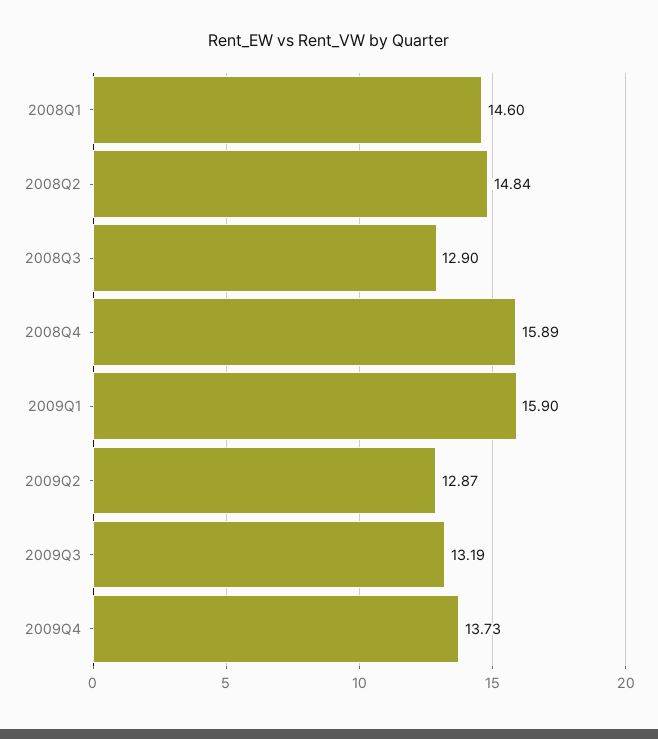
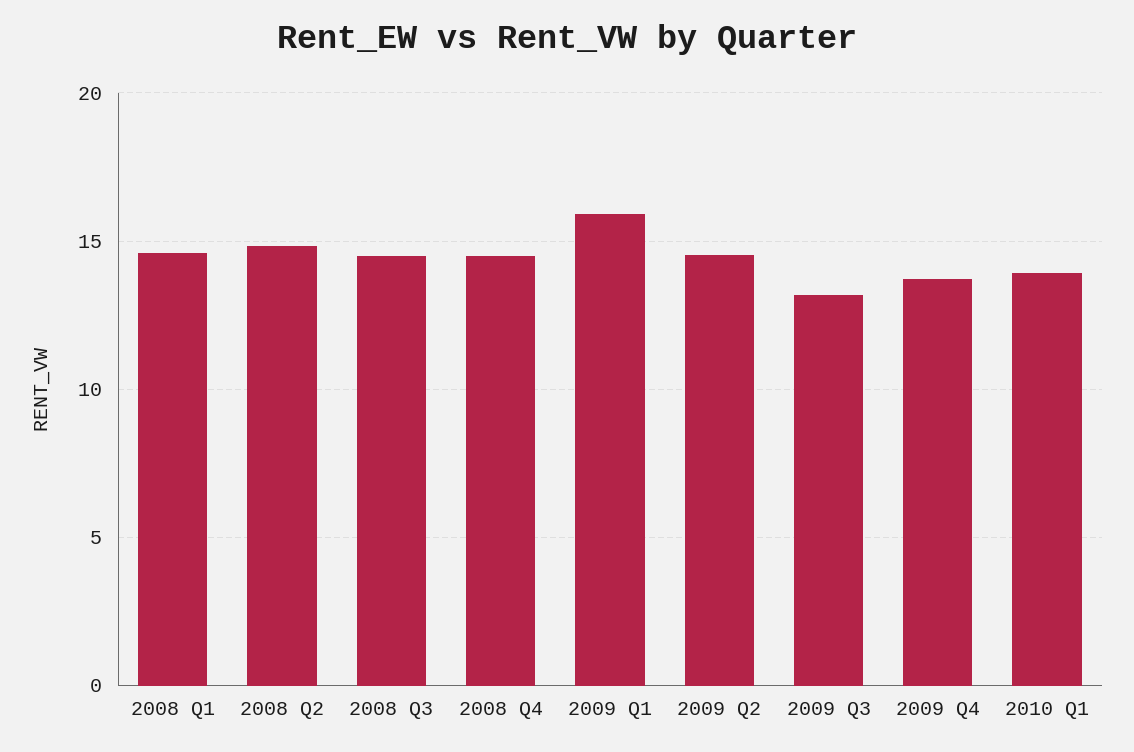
2008Q3: 12.9 -> 14.5
2008Q4: 15.89 -> 14.5
2009Q2: 12.87 -> 14.5
2010 Q1: none -> 14

